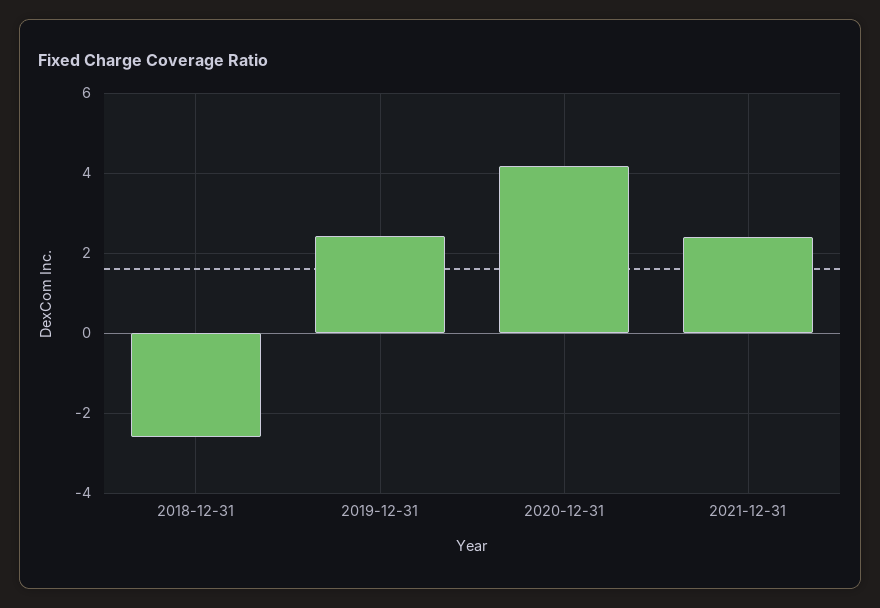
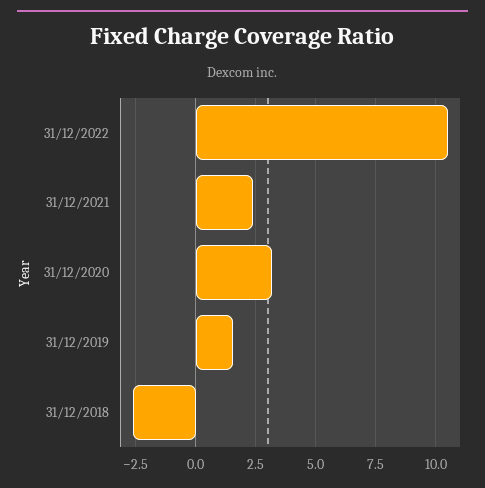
2019-12-31: 2.4 -> 1.5
2020-12-31: 4.2 -> 3.25
31/12/2022: none -> 10.5

